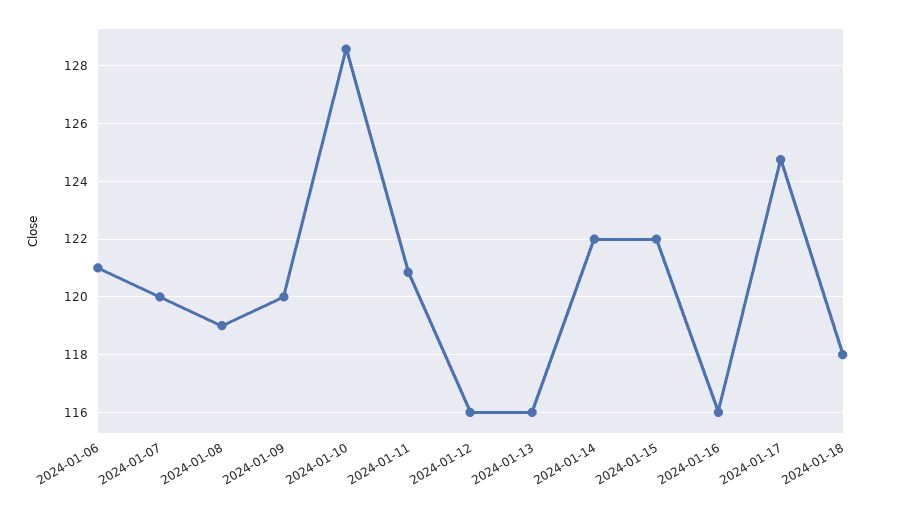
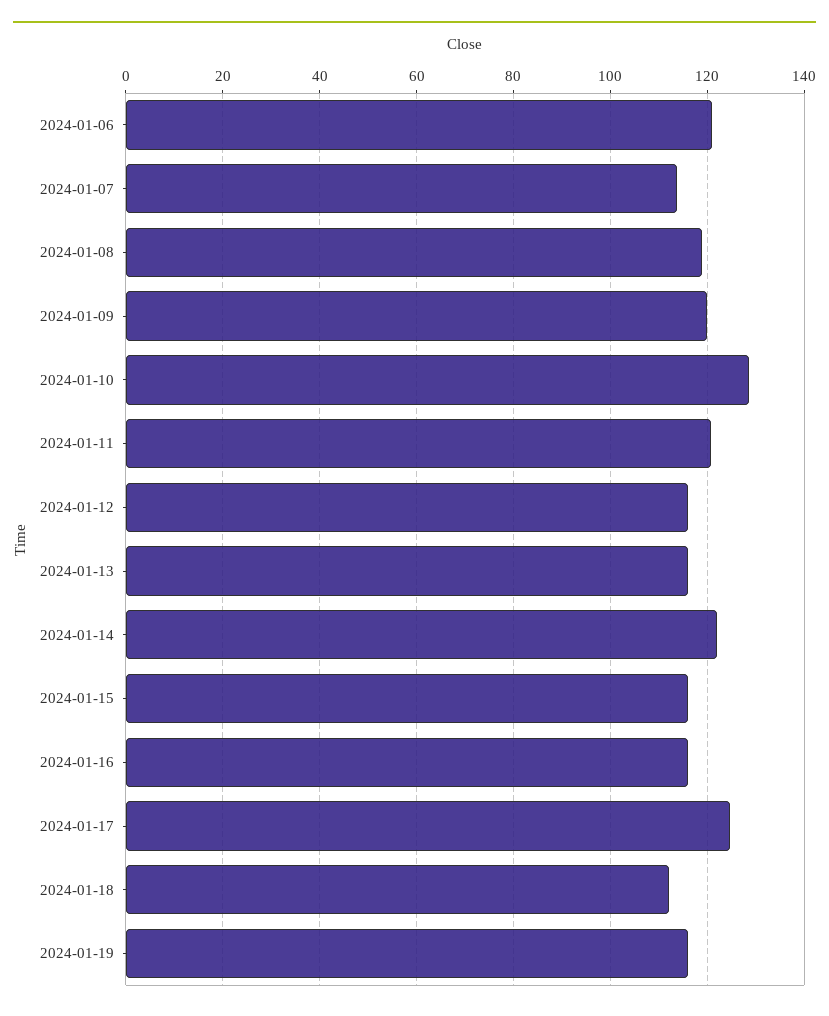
2024-01-07: 120 -> 114
2024-01-15: 122 -> 116
2024-01-18: 118 -> 112
2024-01-19: none -> 116

